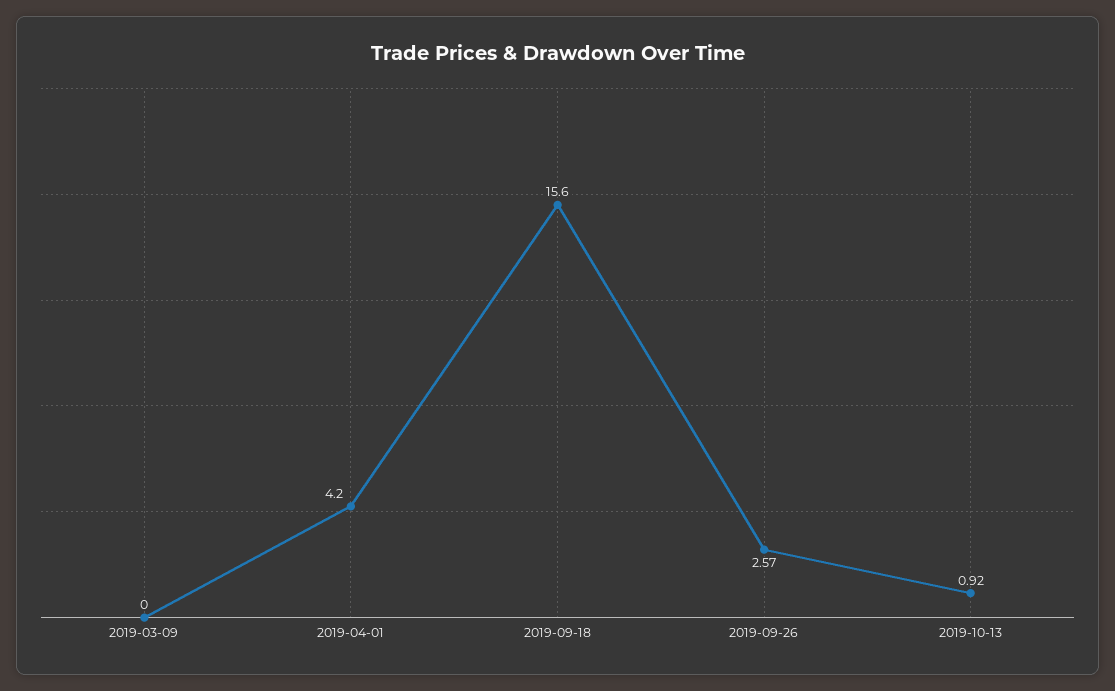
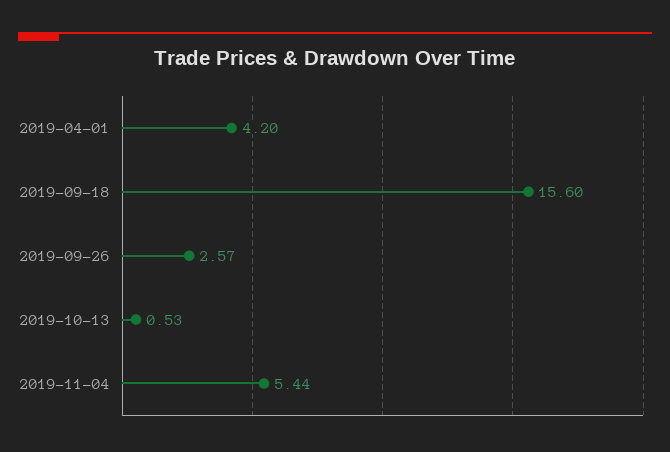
2019-03-09: 0 -> none
2019-10-13: 0.92 -> 0.53
2019-11-04: none -> 5.44

